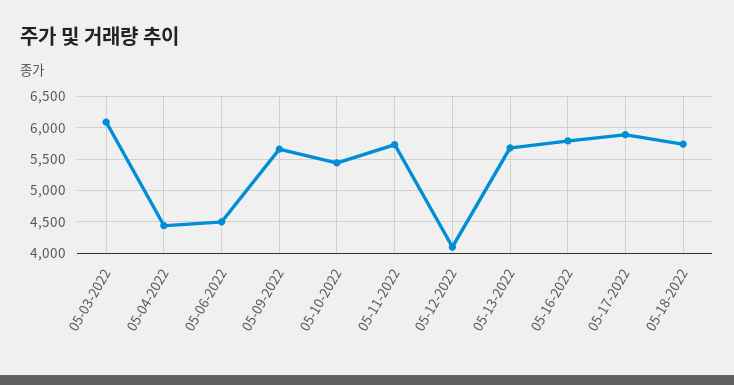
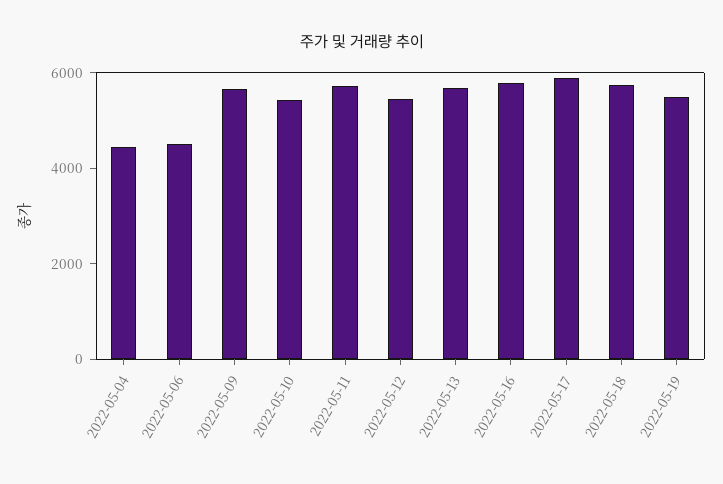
05-03-2022: 6100 -> none
05-12-2022: 4100 -> 5500
2022-05-19: none -> 5500

